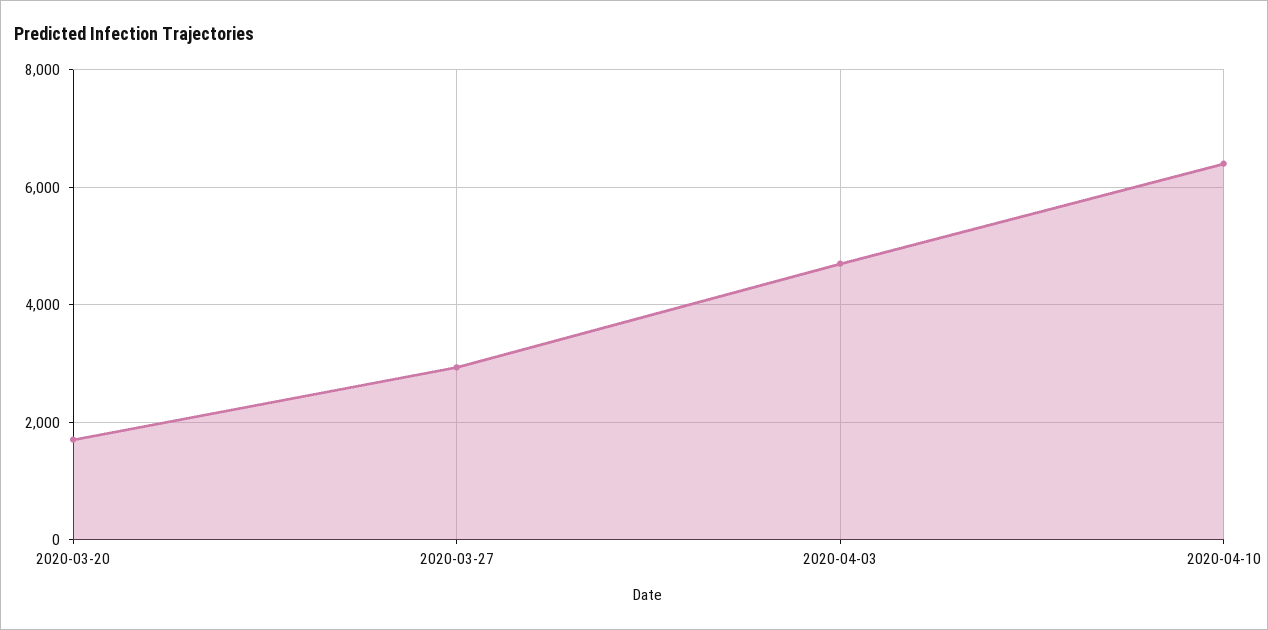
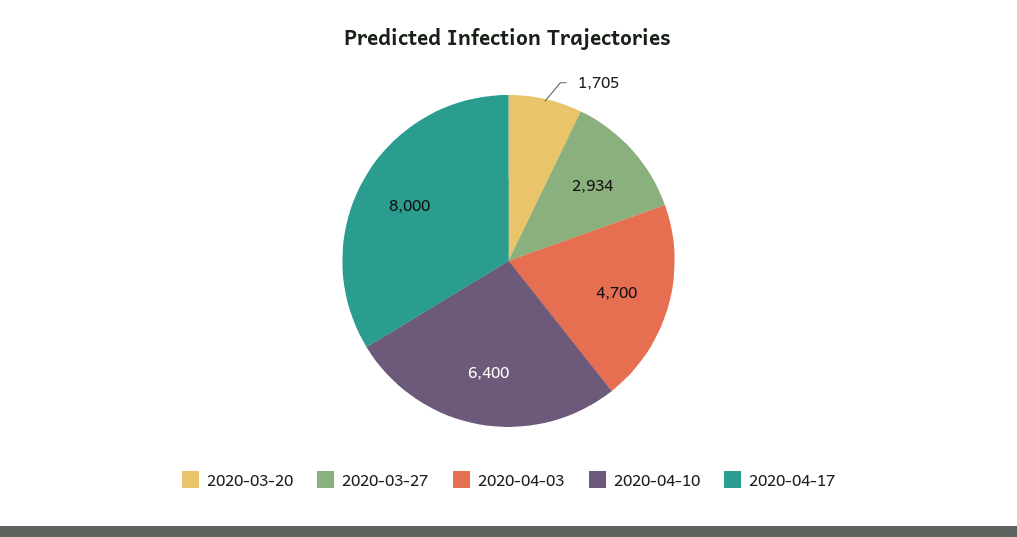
2020-04-17: none -> 8000

